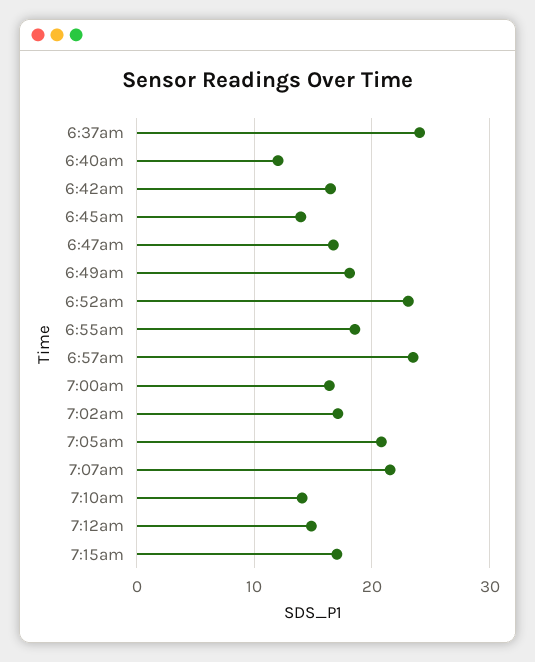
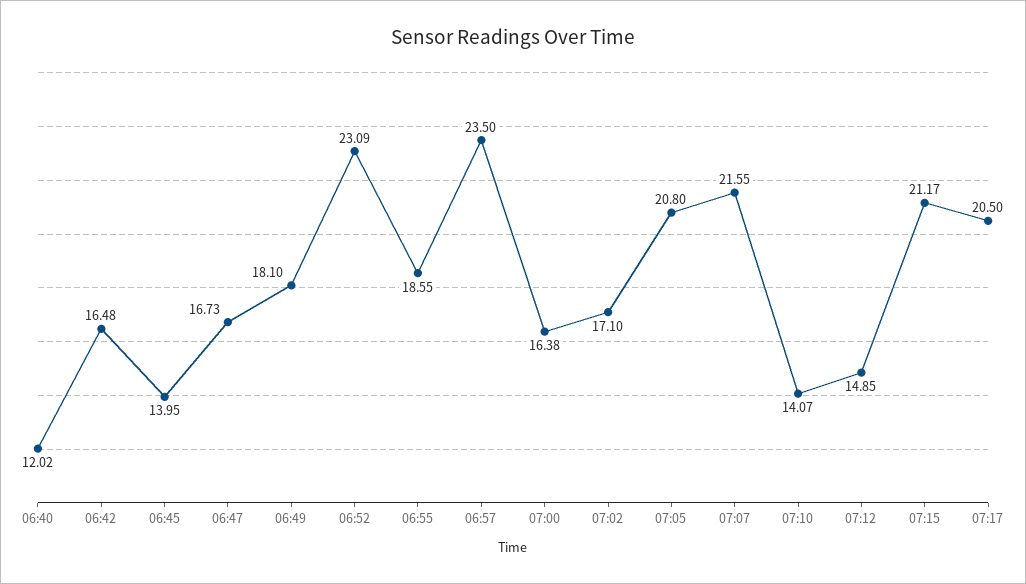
6:37am: 24 -> none
7:15am: 17 -> 21.17
07:17: none -> 20.5

